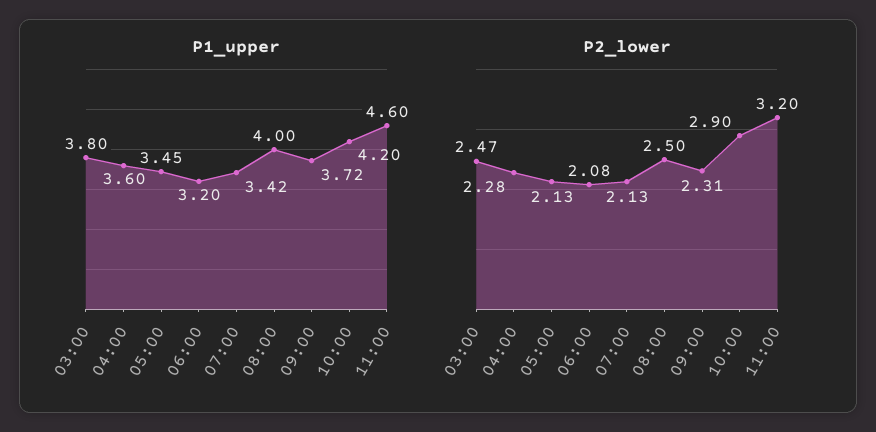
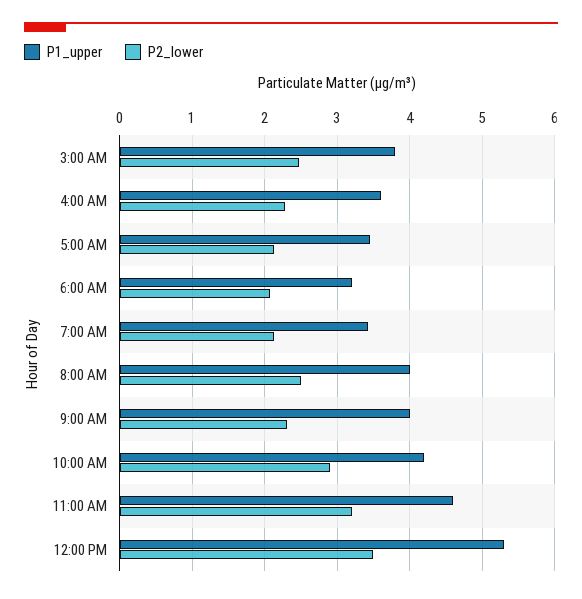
P1_upper, 09:00: 3.72 -> 4
P1_upper, 12:00 PM: none -> 5.3
P2_lower, 12:00 PM: none -> 3.5

